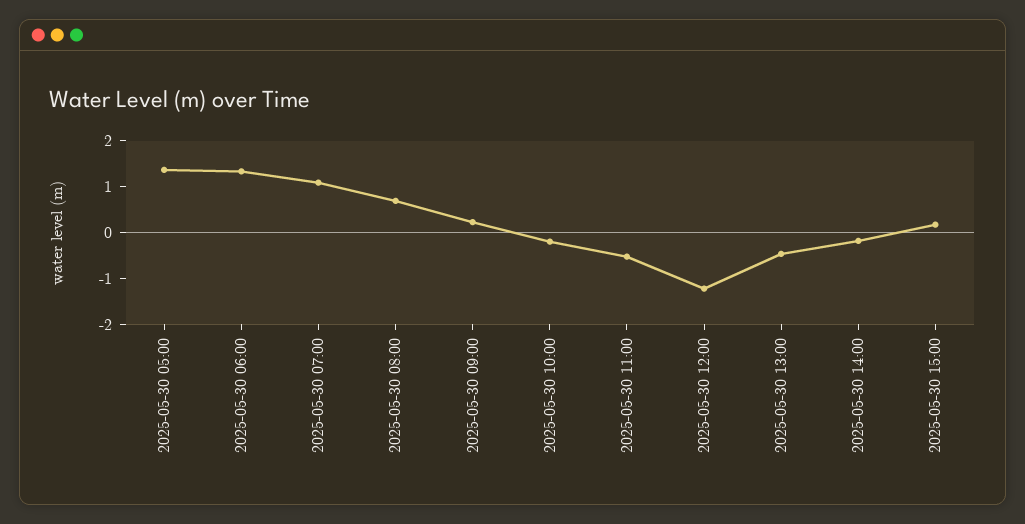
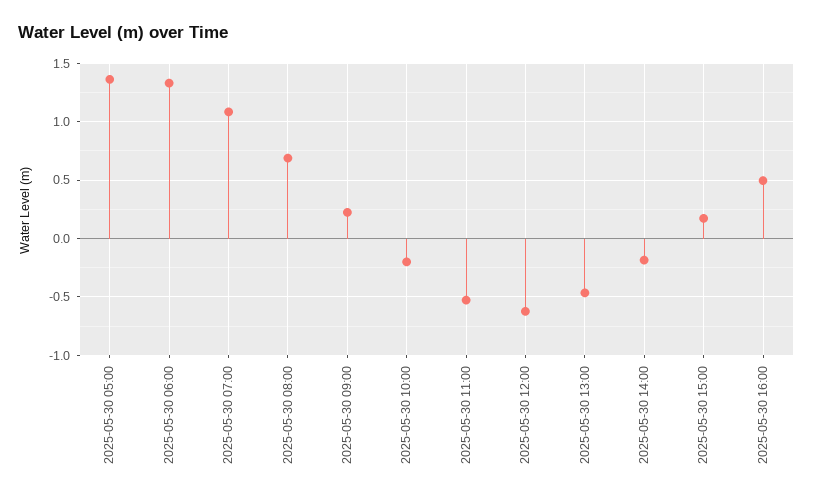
2025-05-30 12:00: -1.2 -> -0.6
2025-05-30 16:00: none -> 0.5

